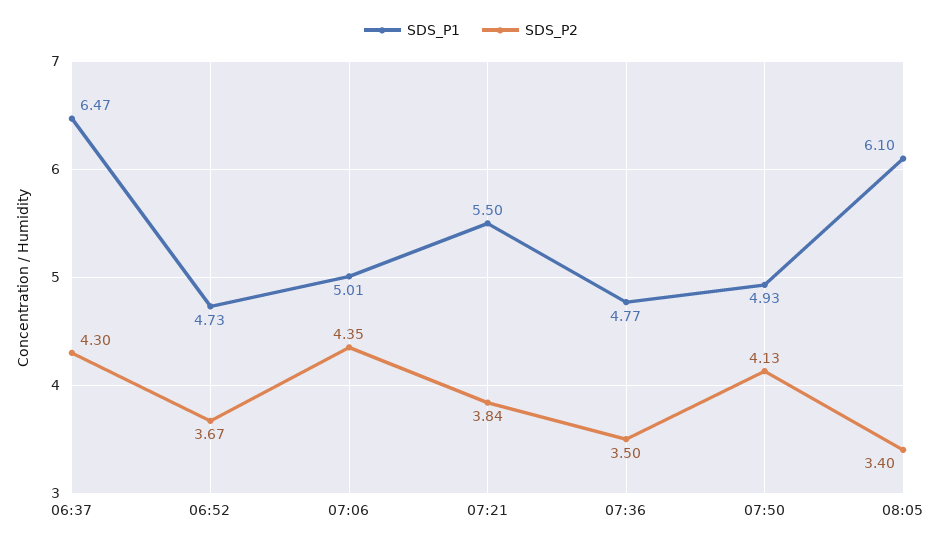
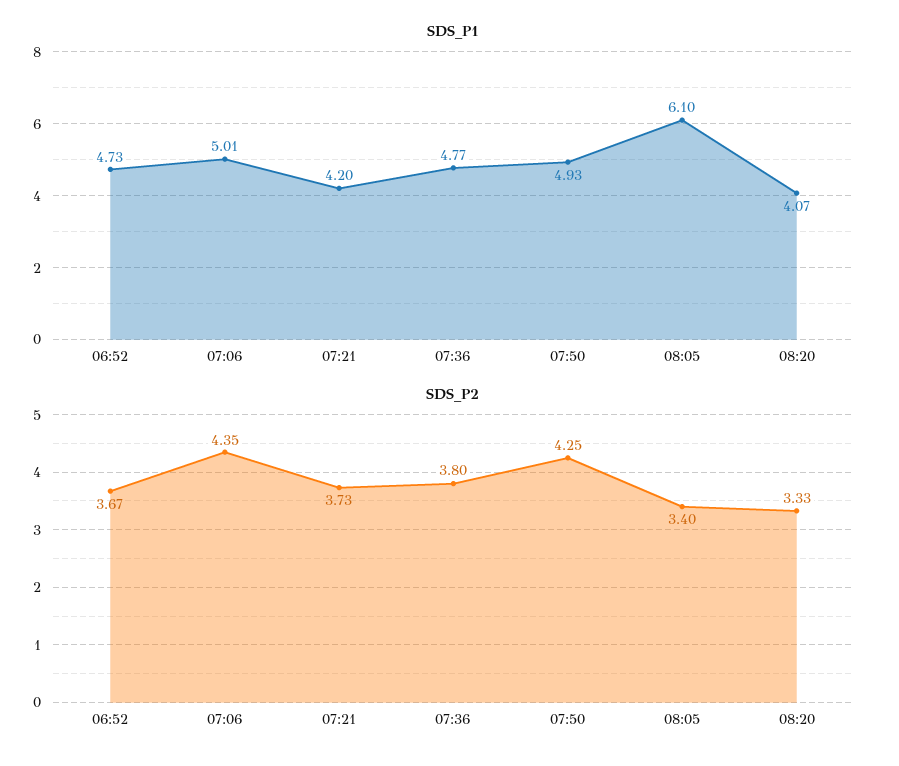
SDS_P1, 06:37: 6.47 -> none
SDS_P2, 06:37: 4.3 -> none
SDS_P1, 07:21: 5.5 -> 4.2
SDS_P2, 07:21: 3.84 -> 3.73
SDS_P2, 07:36: 3.5 -> 3.8
SDS_P2, 07:50: 4.13 -> 4.25
SDS_P1, 08:20: none -> 4.07
SDS_P2, 08:20: none -> 3.33

